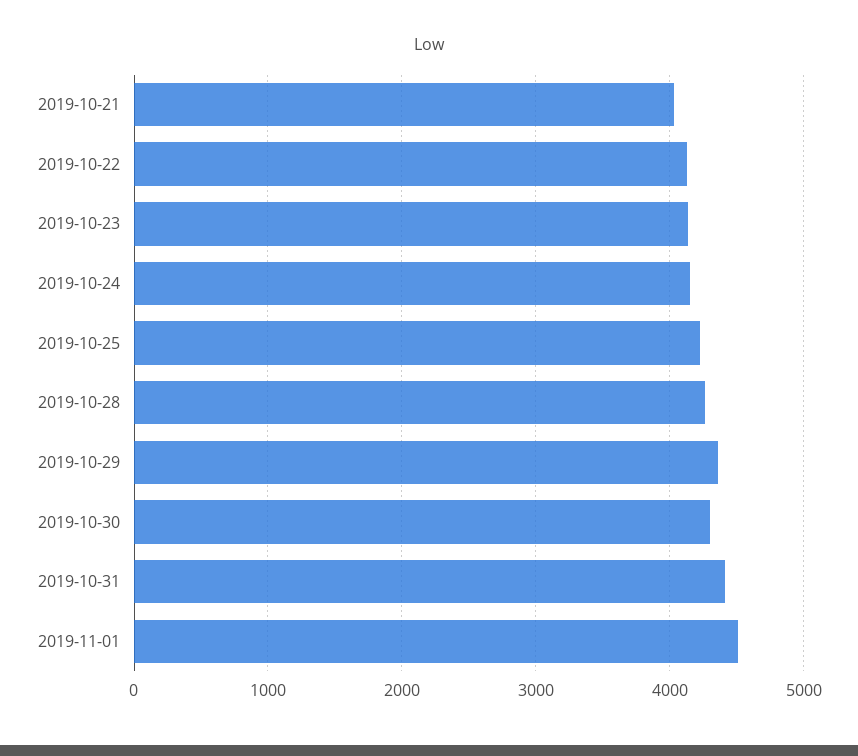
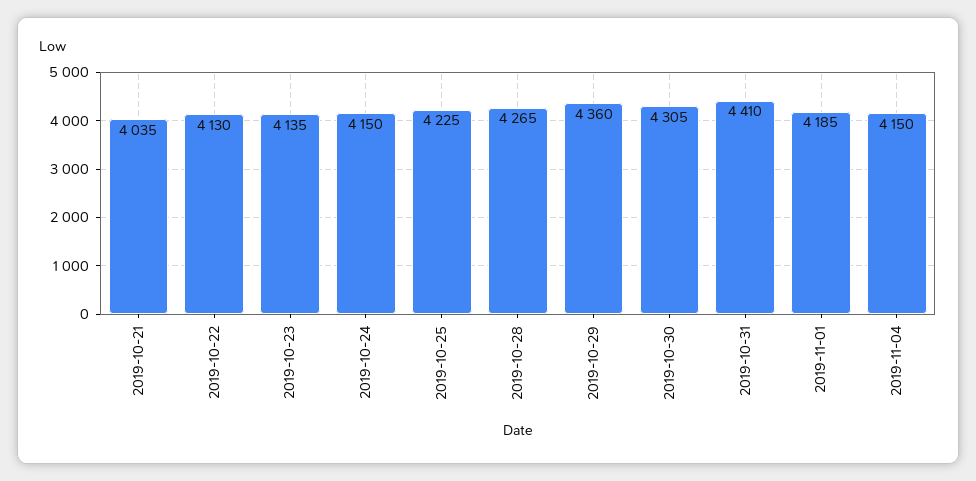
2019-11-01: 4500 -> 4185
2019-11-04: none -> 4150

